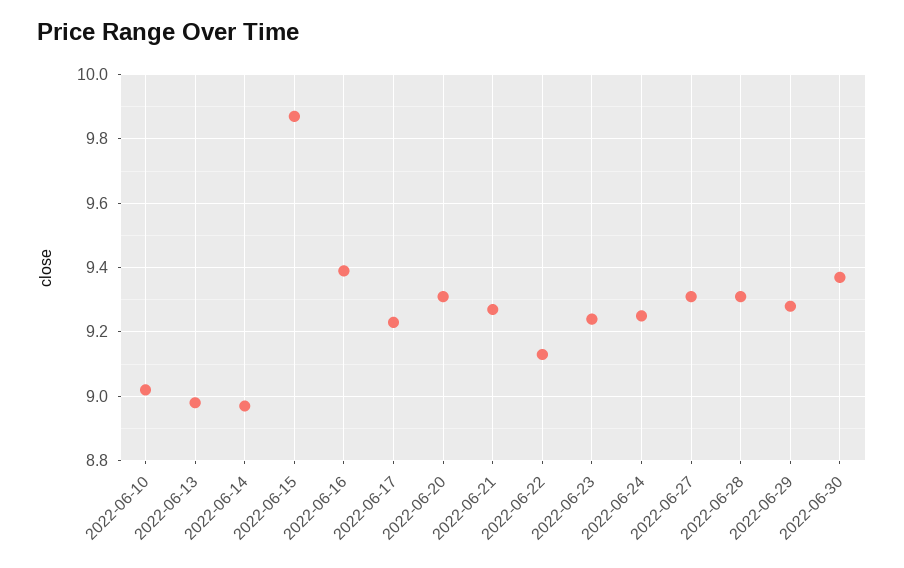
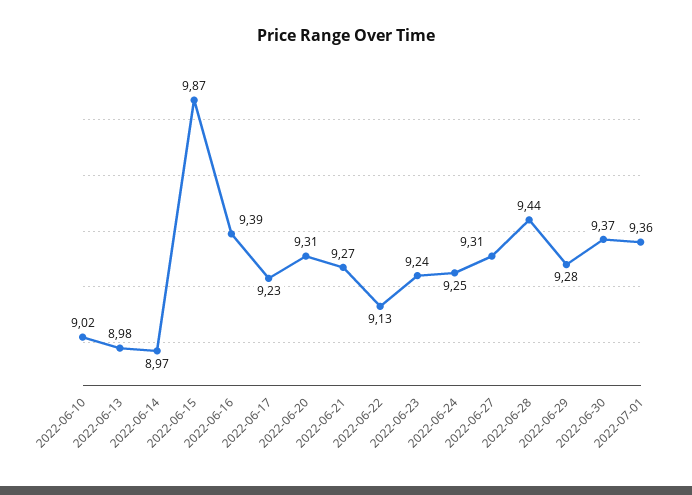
2022-06-28: 9.3 -> 9.44
2022-07-01: none -> 9.36

